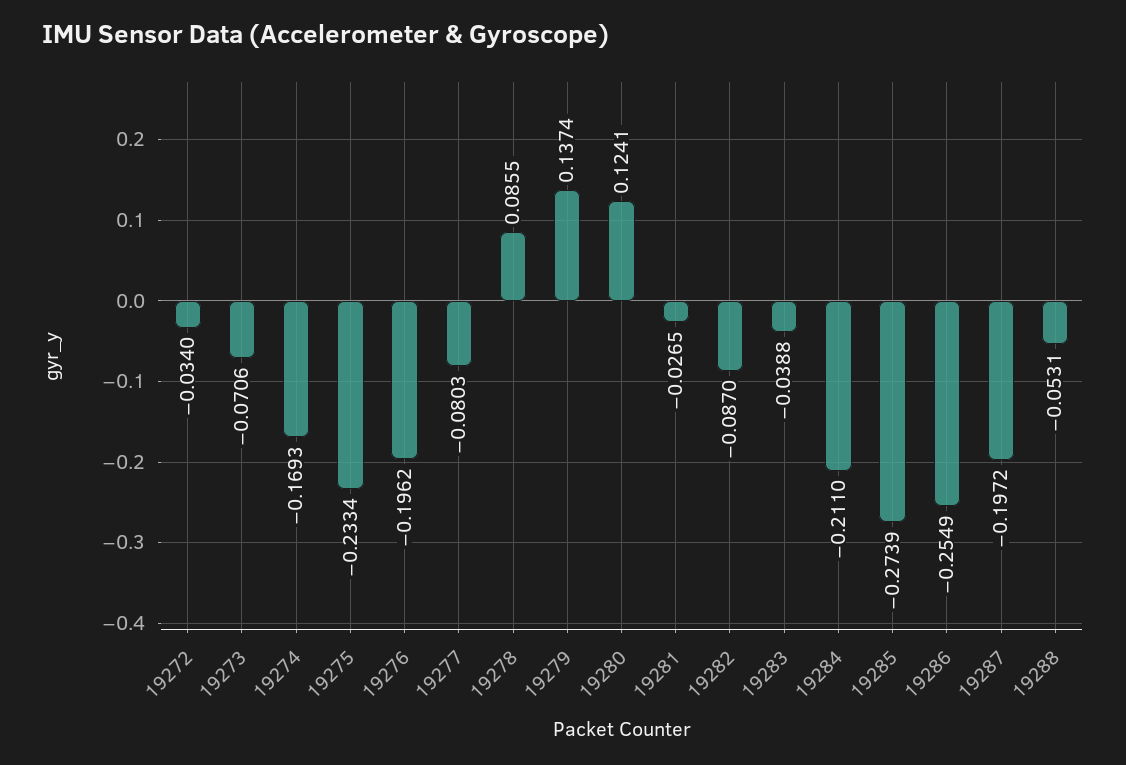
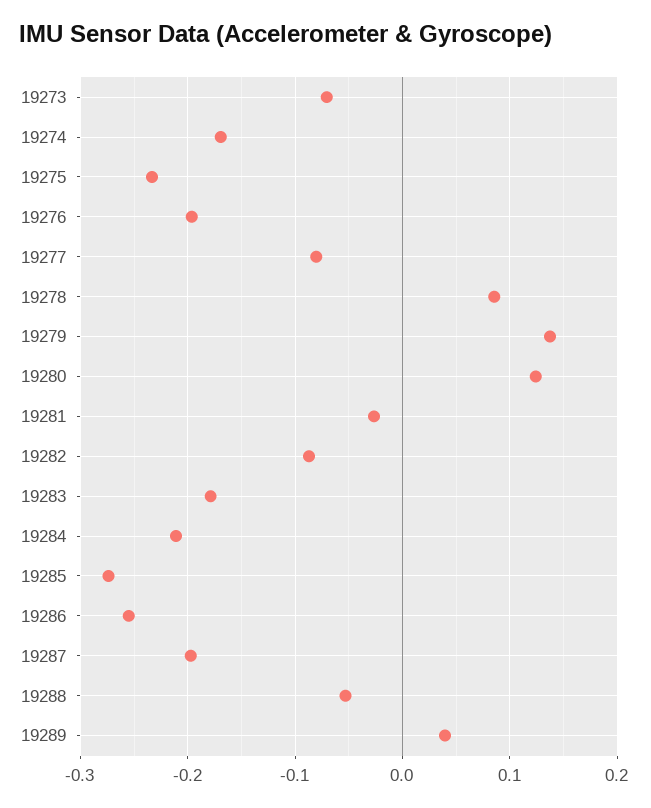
19272: -0.034 -> none
19283: -0.0388 -> -0.18
19289: none -> 0.04

